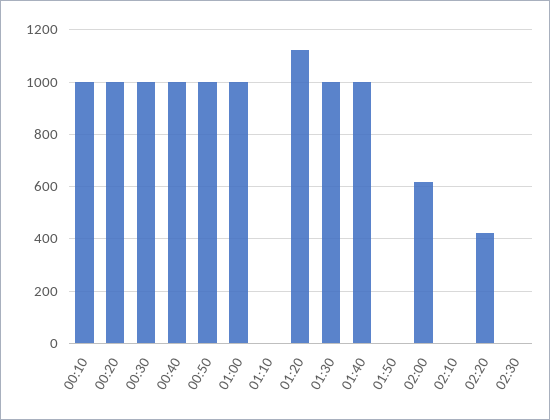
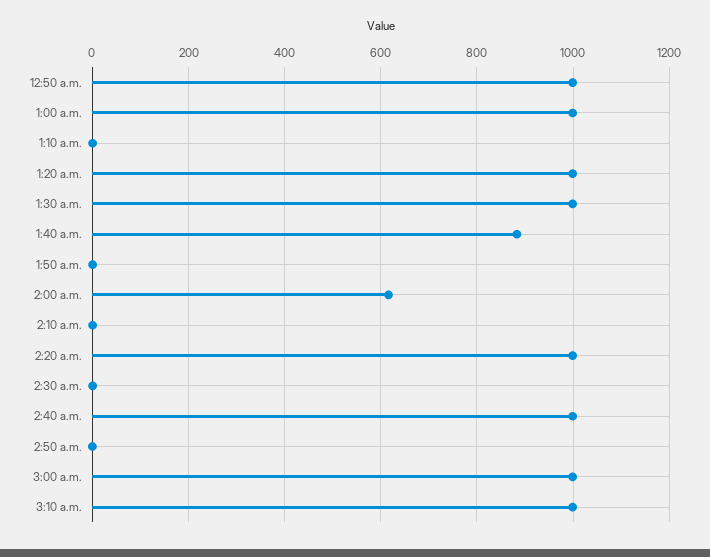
00:10: 1000 -> none
00:20: 1000 -> none
00:30: 1000 -> none
00:40: 1000 -> none
01:20: 1125 -> 1000
01:40: 1000 -> 880
02:20: 425 -> 1000
2:40 a.m.: none -> 1000
2:50 a.m.: none -> 0
3:00 a.m.: none -> 1000
3:10 a.m.: none -> 1000

